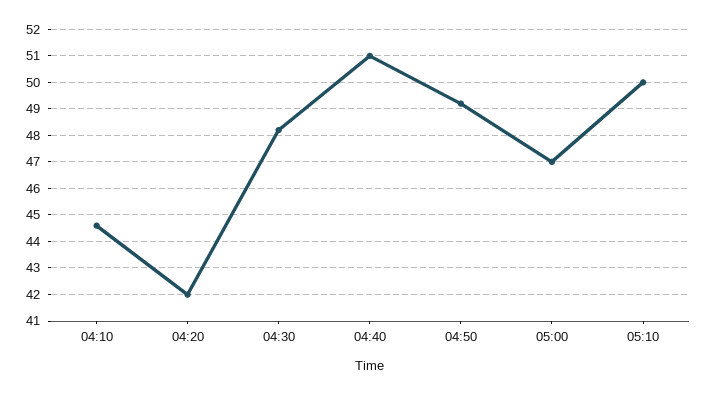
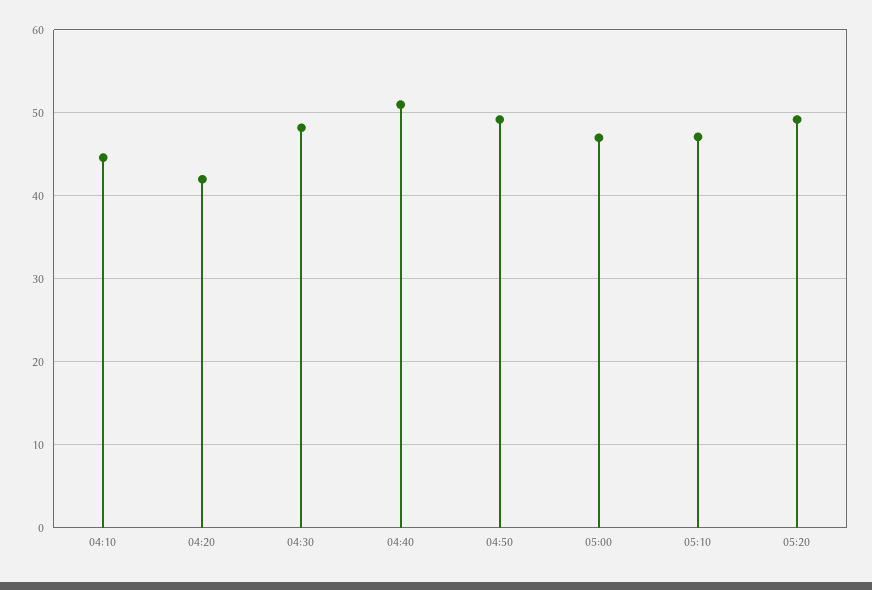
05:10: 50 -> 47
05:20: none -> 49

